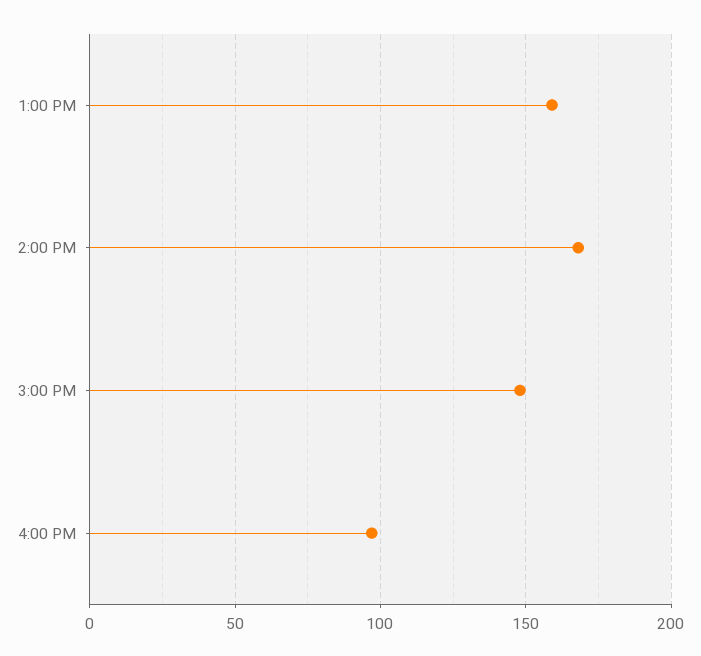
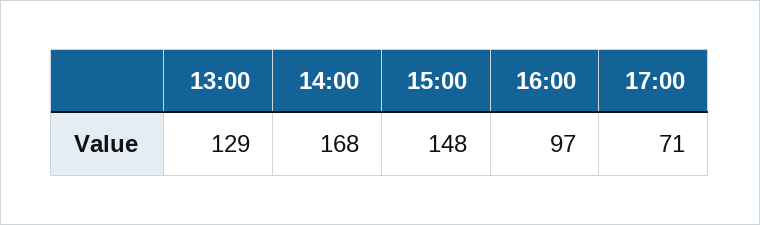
1:00 PM: 160 -> 129
17:00: none -> 71

